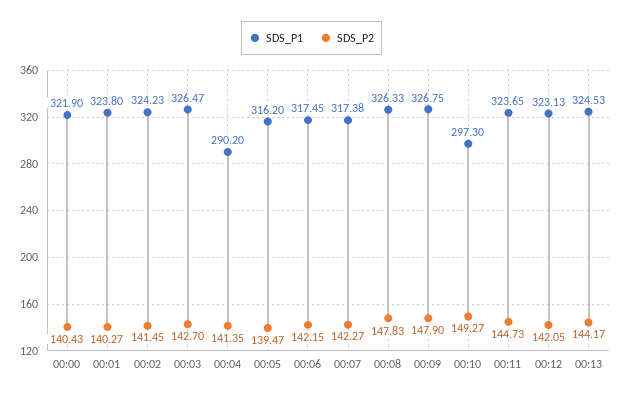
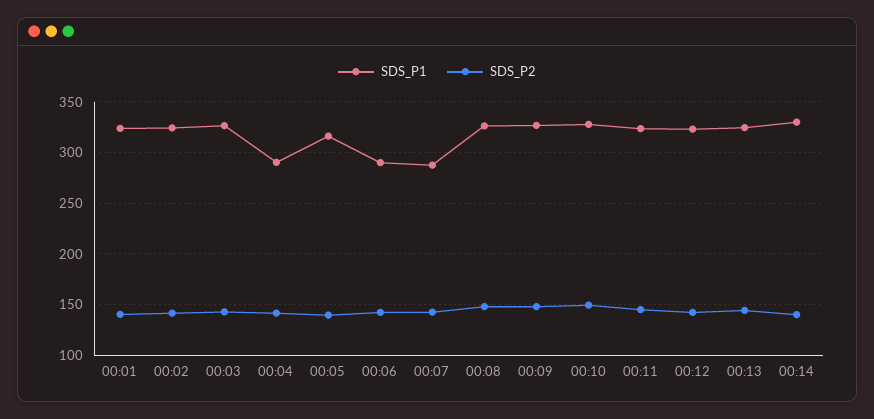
SDS_P1, 00:00: 321.9 -> none
SDS_P2, 00:00: 140.43 -> none
SDS_P1, 00:06: 317.45 -> 290
SDS_P1, 00:07: 317.38 -> 290
SDS_P1, 00:10: 297.3 -> 330
SDS_P1, 00:14: none -> 330
SDS_P2, 00:14: none -> 140

